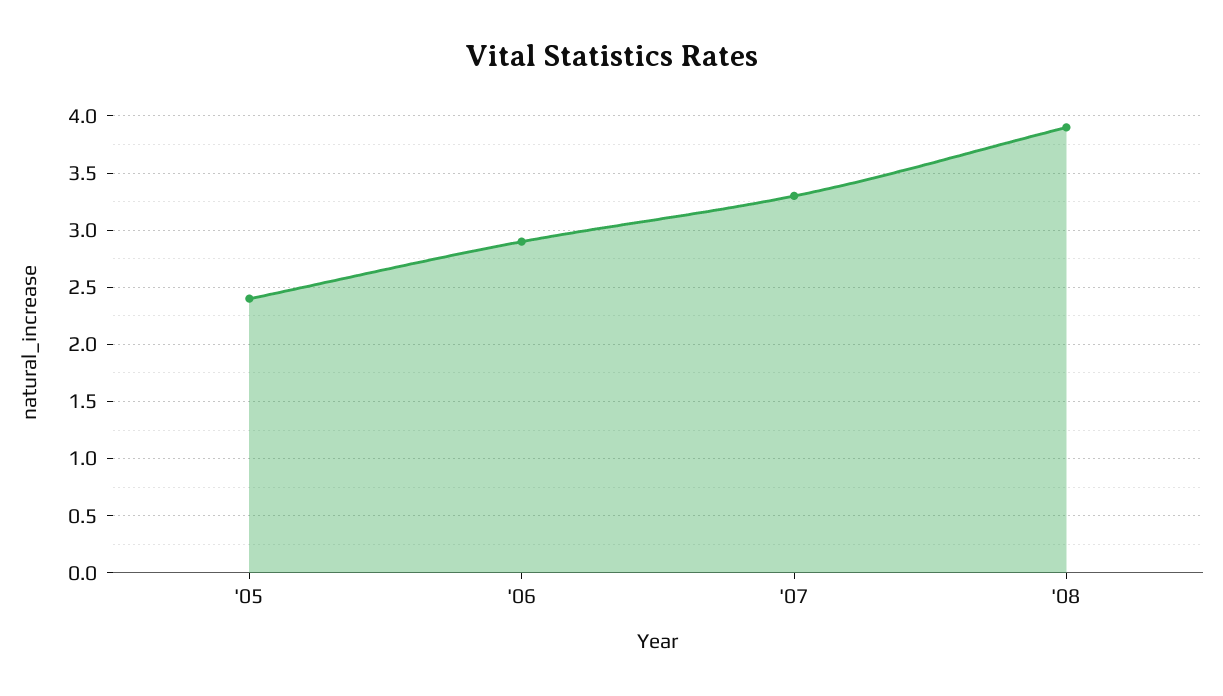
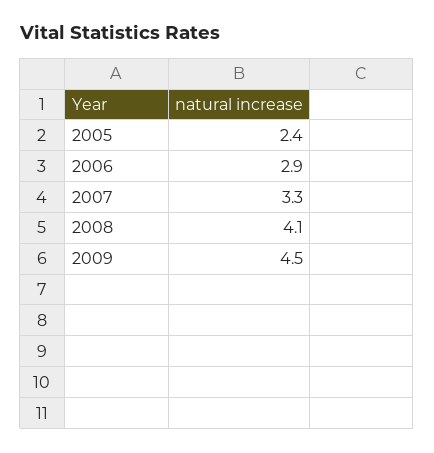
'08: 3.9 -> 4.1
2009: none -> 4.5

